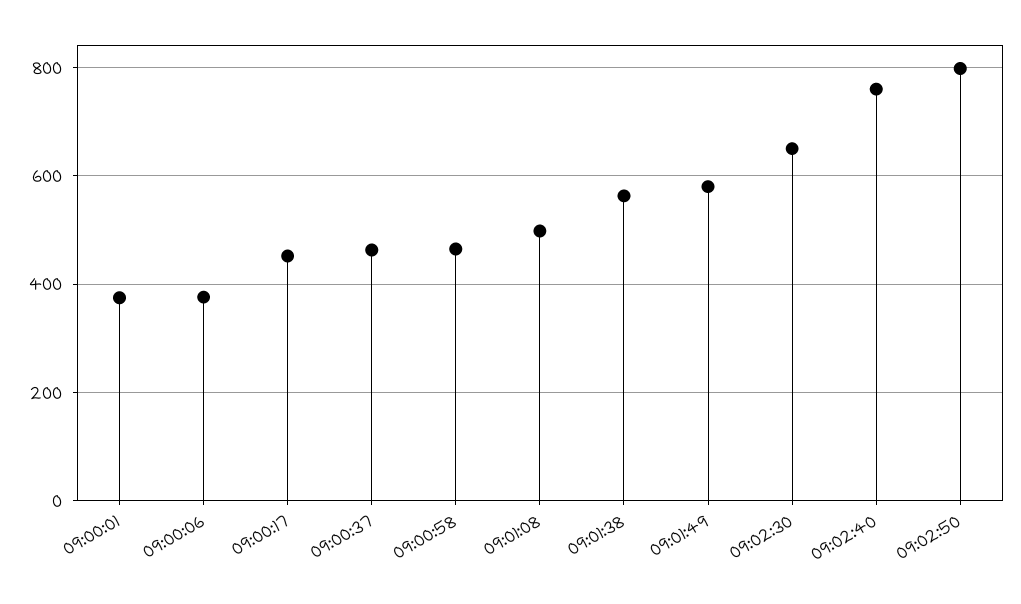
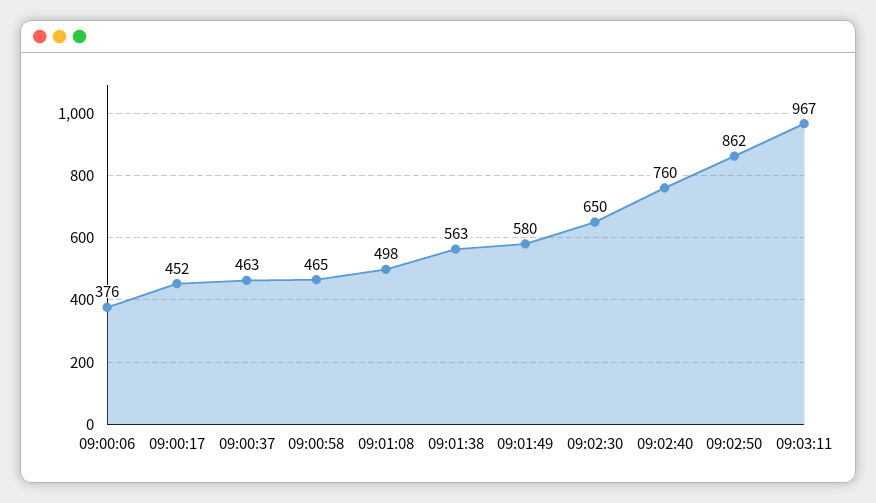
09:00:01: 380 -> none
09:02:50: 800 -> 862
09:03:11: none -> 967

